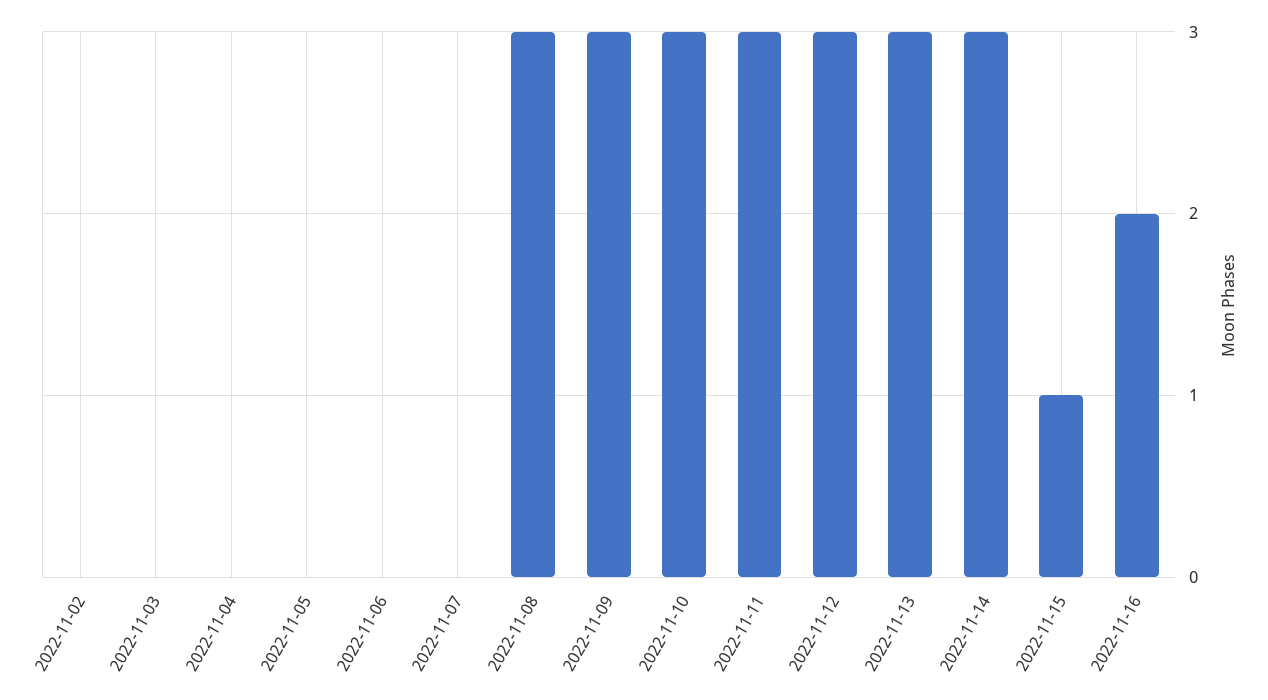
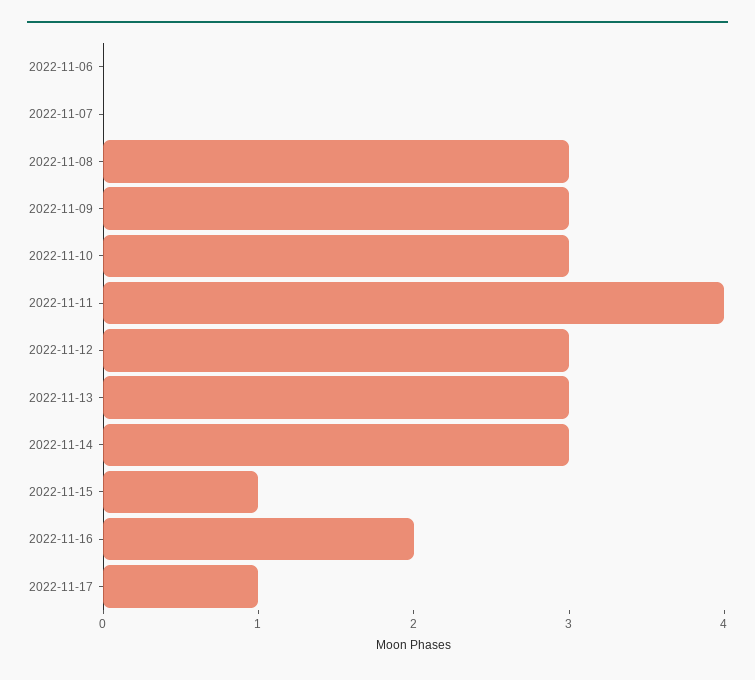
2022-11-02: 0 -> none
2022-11-03: 0 -> none
2022-11-04: 0 -> none
2022-11-05: 0 -> none
2022-11-11: 3 -> 4
2022-11-17: none -> 1

